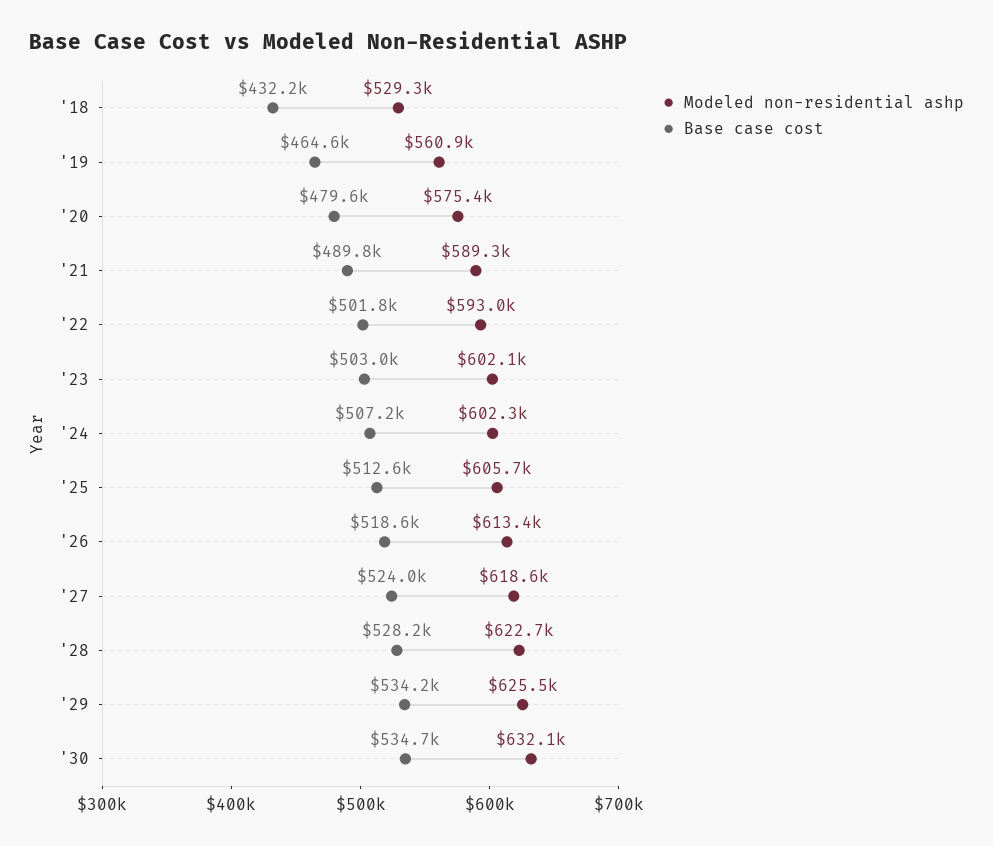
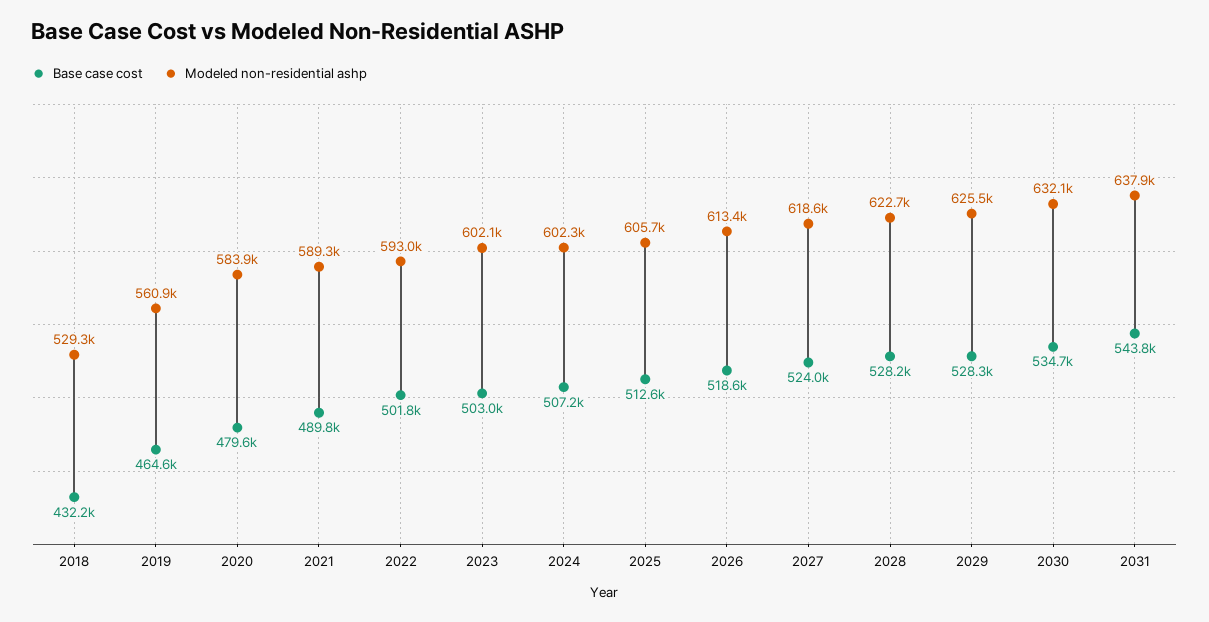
Modeled non-residential ashp, '20: 575400 -> 583900
Base case cost, '29: 534200 -> 528300
Base case cost, 2031: none -> 543800
Modeled non-residential ashp, 2031: none -> 637900

